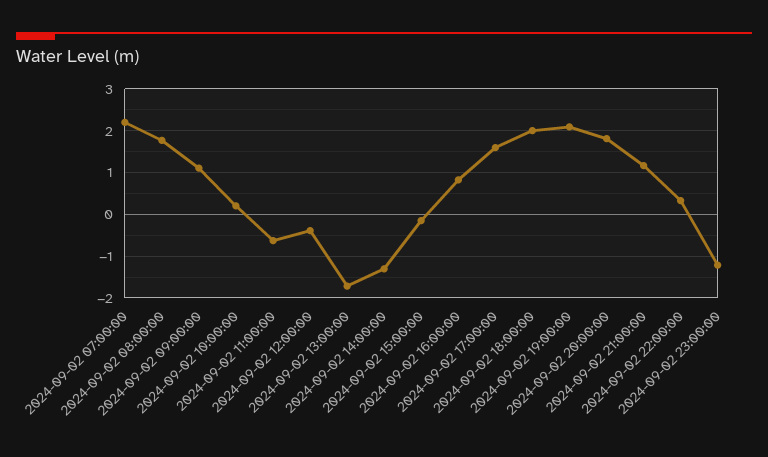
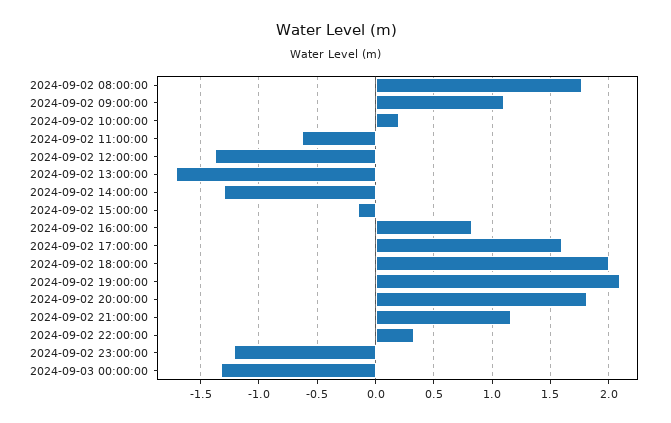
2024-09-02 07:00:00: 2.2 -> none
2024-09-02 12:00:00: -0.4 -> -1.4
2024-09-03 00:00:00: none -> -1.3

